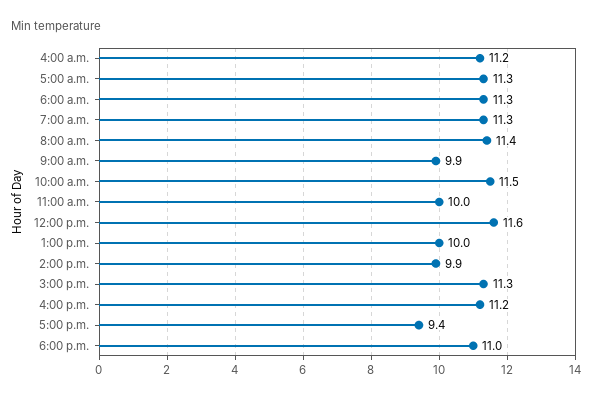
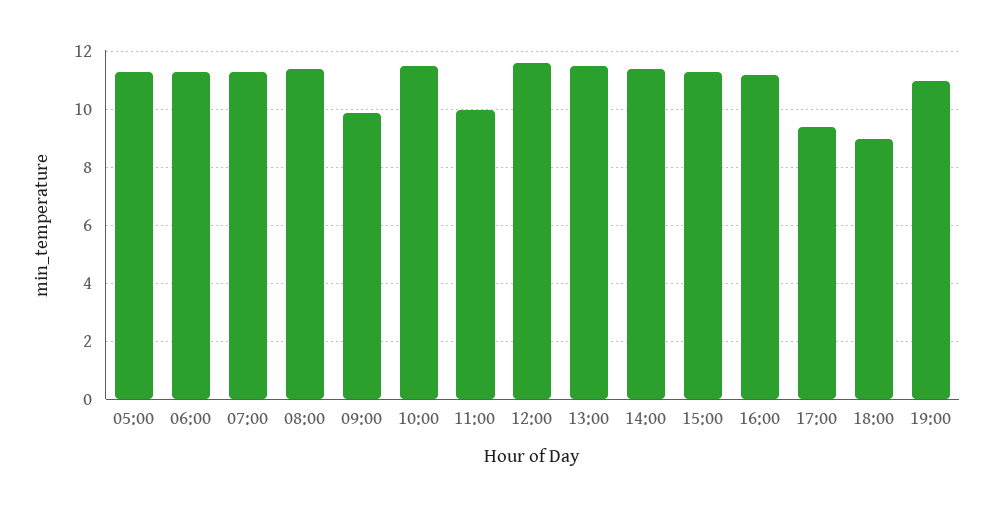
4:00 a.m.: 11.2 -> none
1:00 p.m.: 10 -> 11.5
2:00 p.m.: 9.9 -> 11.5
6:00 p.m.: 11 -> 9
19:00: none -> 11

